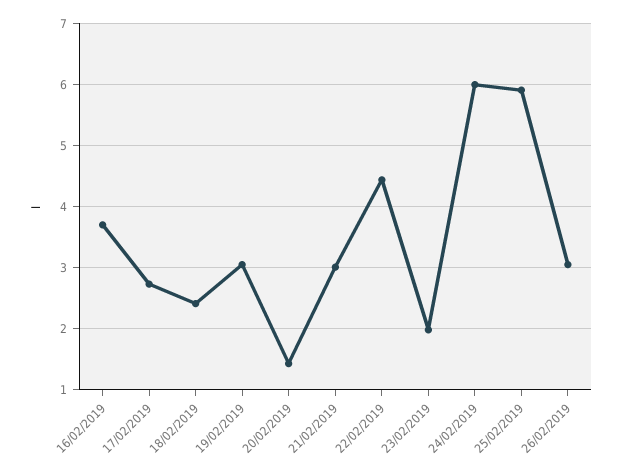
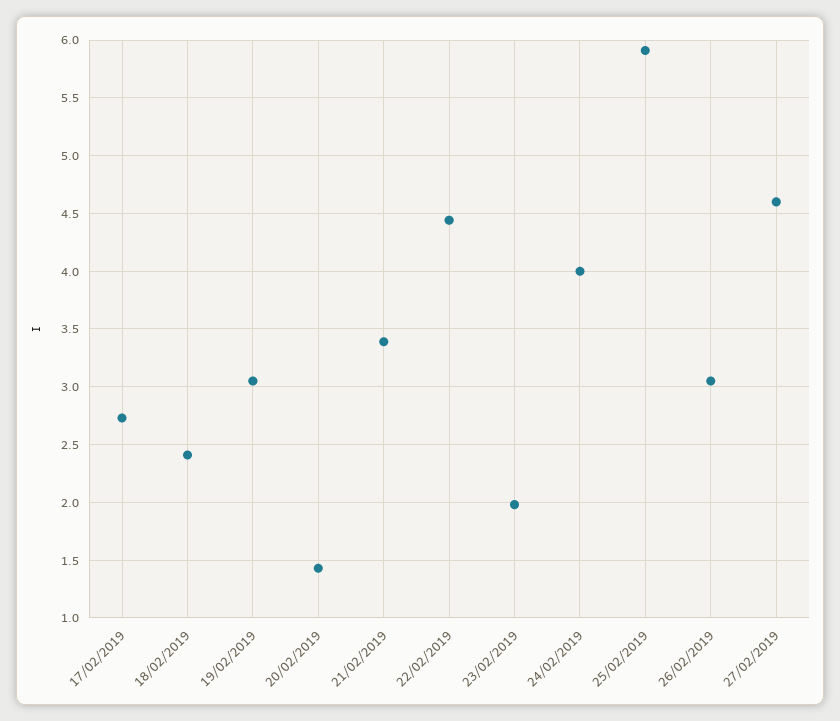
16/02/2019: 3.7 -> none
21/02/2019: 3 -> 3.4
24/02/2019: 6 -> 4
27/02/2019: none -> 4.6

